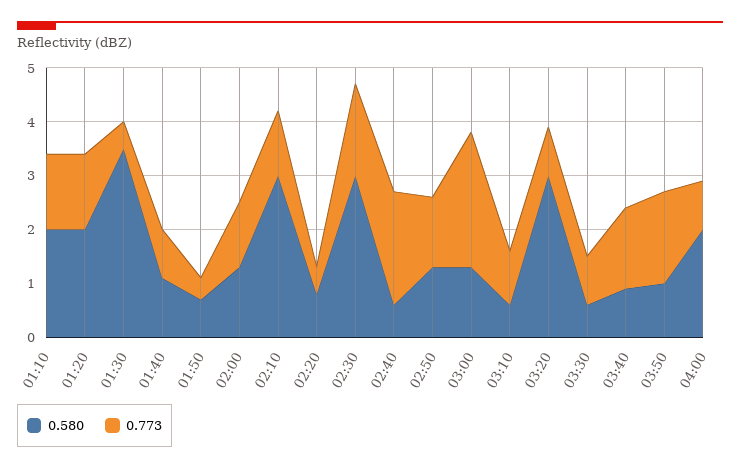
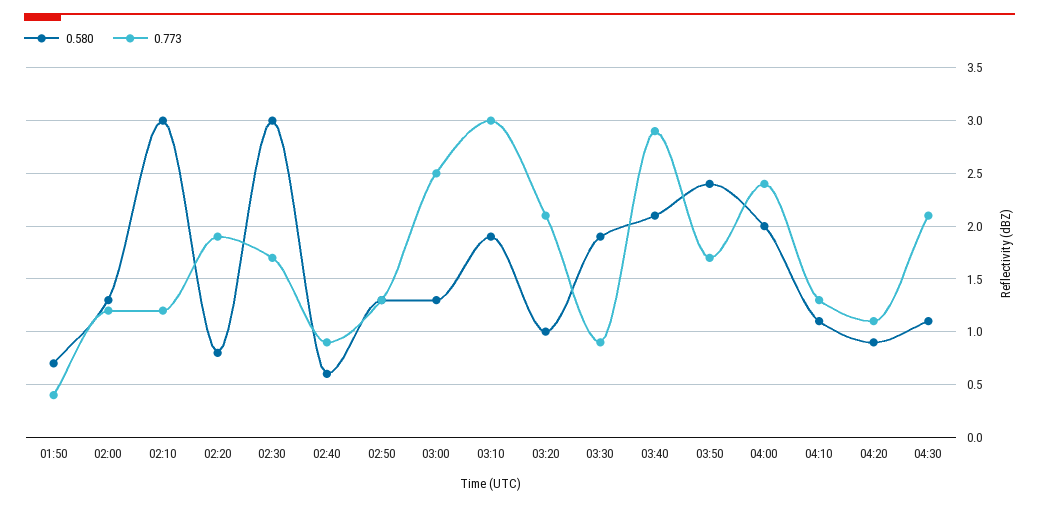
0.580, 01:10: 2 -> none
0.773, 01:10: 1.5 -> none
0.580, 01:20: 2 -> none
0.773, 01:20: 1.5 -> none
0.580, 01:30: 3.5 -> none
0.773, 01:30: 0.5 -> none
0.580, 01:40: 1 -> none
0.773, 01:40: 1 -> none
0.773, 02:20: 0.5 -> 1.9
0.773, 02:40: 2 -> 0.9
0.580, 03:10: 0.5 -> 1.9
0.773, 03:10: 1 -> 3
0.580, 03:20: 3 -> 1
0.773, 03:20: 1 -> 2.1
0.580, 03:30: 0.5 -> 1.9
0.580, 03:40: 1 -> 2.1
0.773, 03:40: 1.5 -> 2.9
0.580, 03:50: 1 -> 2.4
0.773, 04:00: 1 -> 2.4
0.580, 04:10: none -> 1.1
0.773, 04:10: none -> 1.3
0.580, 04:20: none -> 0.9
0.773, 04:20: none -> 1.1
0.580, 04:30: none -> 1.1
0.773, 04:30: none -> 2.1

